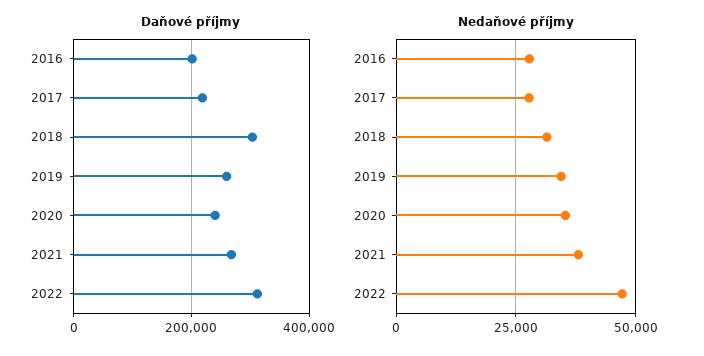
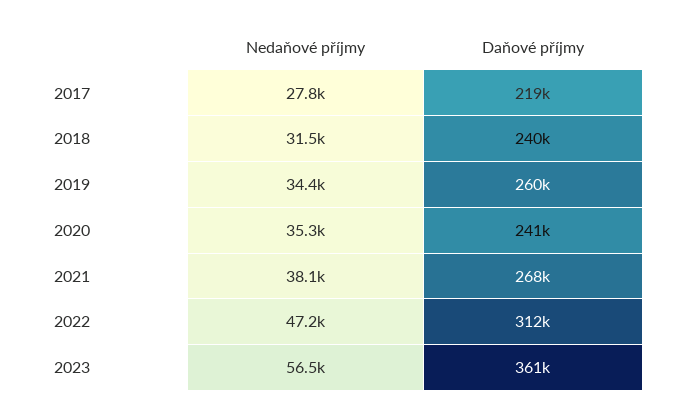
Daňové příjmy, 2016: 200000 -> none
Daňové příjmy, 2018: 300000 -> 240000
Nedaňové příjmy, 2016: 27500 -> none
Nedaňové příjmy, 2023: none -> 56500
Daňové příjmy, 2023: none -> 361000

